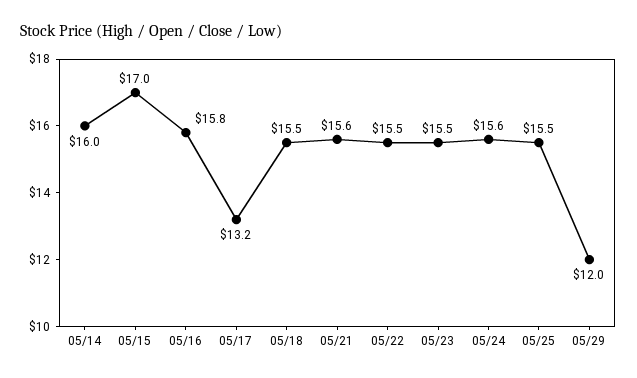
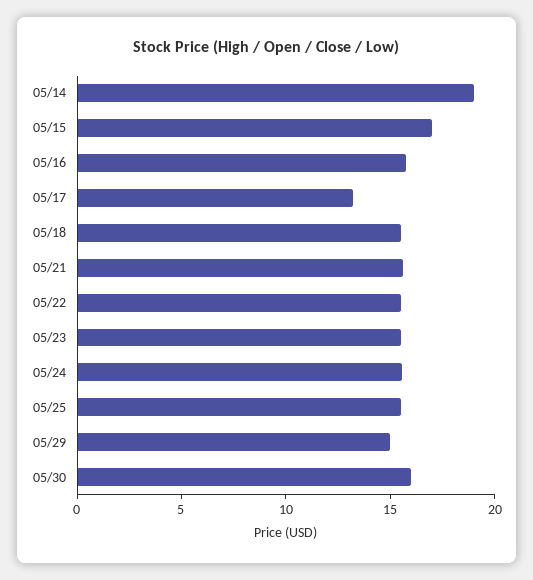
05/14: 16 -> 19
05/29: 12 -> 15
05/30: none -> 16

